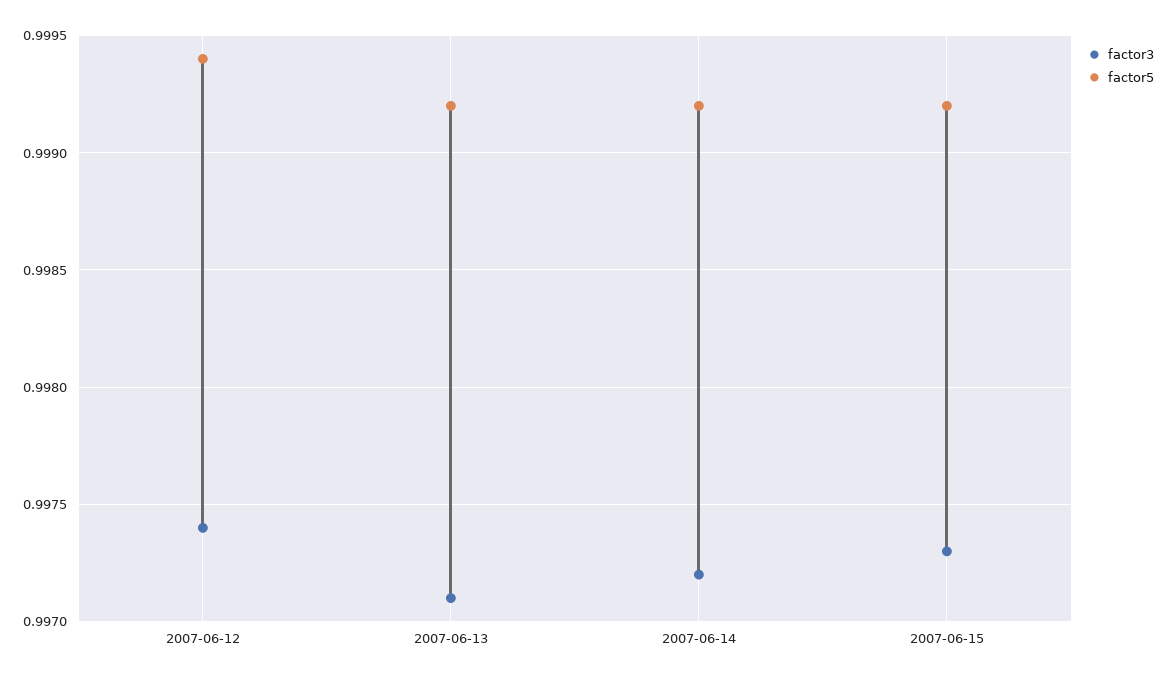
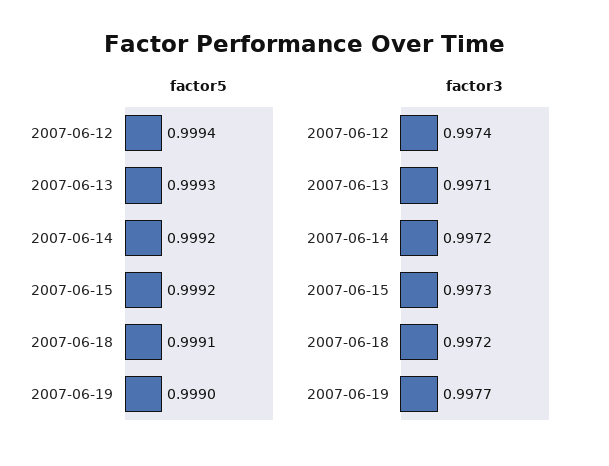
factor5, 2007-06-13: 0.9992 -> 0.9993
factor5, 2007-06-18: none -> 0.9991
factor5, 2007-06-19: none -> 0.999
factor3, 2007-06-18: none -> 0.9972
factor3, 2007-06-19: none -> 0.9977

